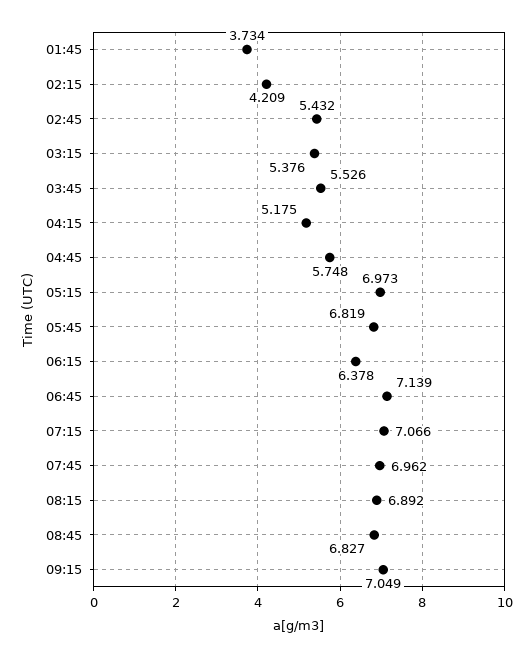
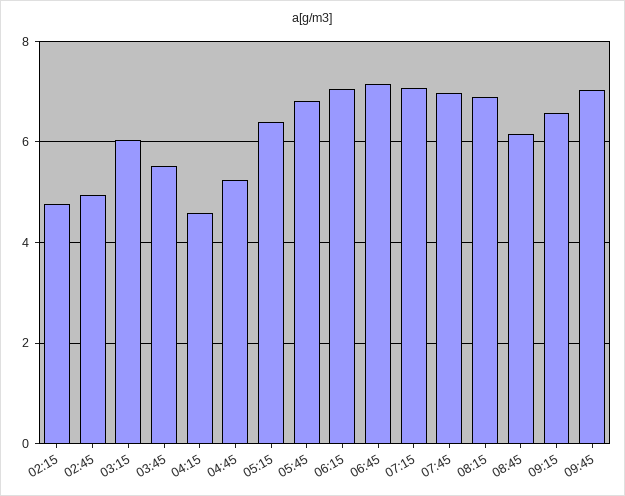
01:45: 3.734 -> none
02:15: 4.209 -> 4.8
02:45: 5.432 -> 5
03:15: 5.376 -> 6
04:15: 5.175 -> 4.6
04:45: 5.748 -> 5.2
05:15: 6.973 -> 6.4
06:15: 6.378 -> 7
08:45: 6.827 -> 6.2
09:15: 7.049 -> 6.6
09:45: none -> 7

